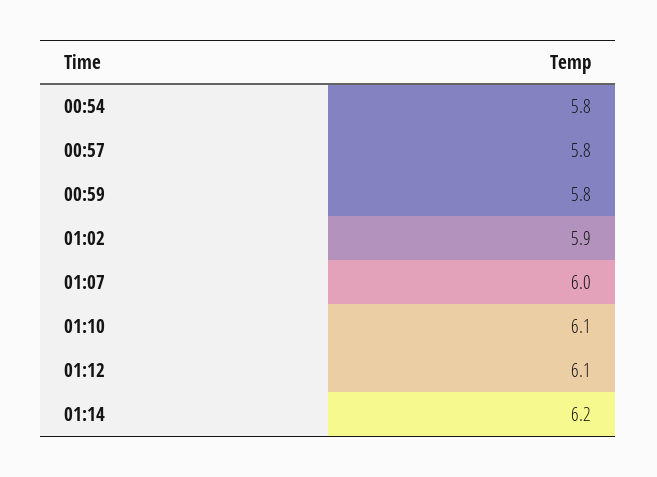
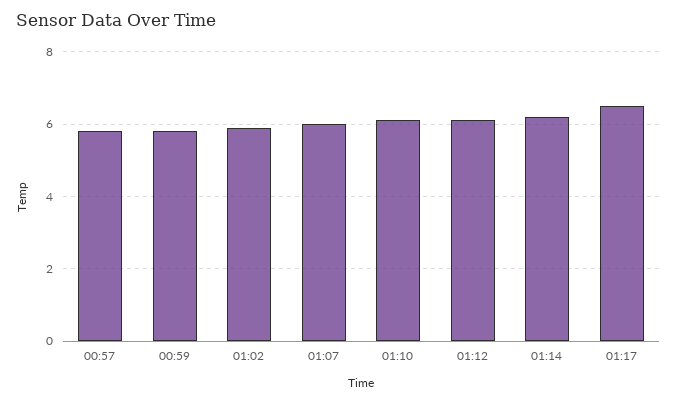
00:54: 5.8 -> none
01:17: none -> 6.5

